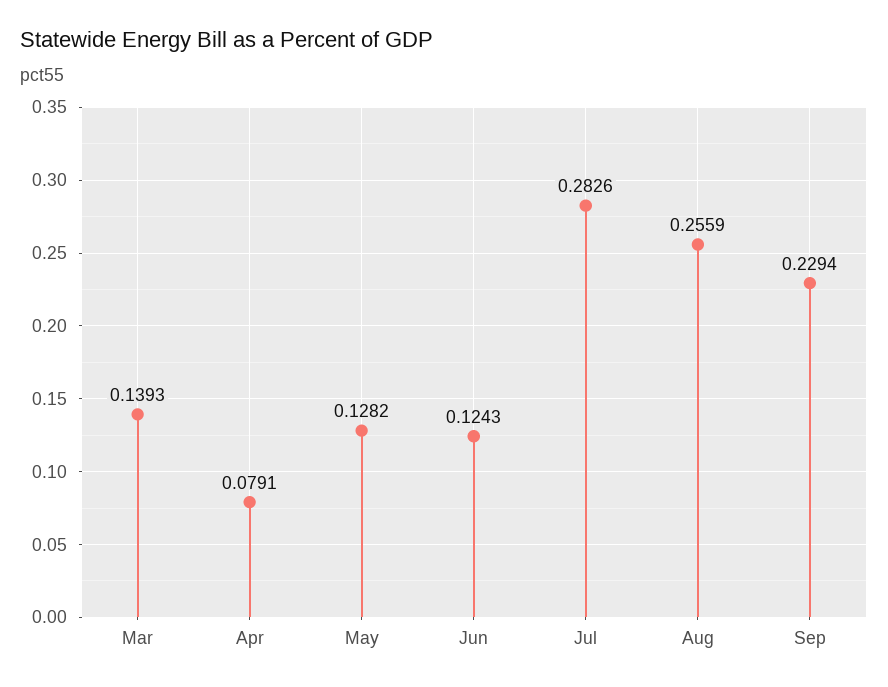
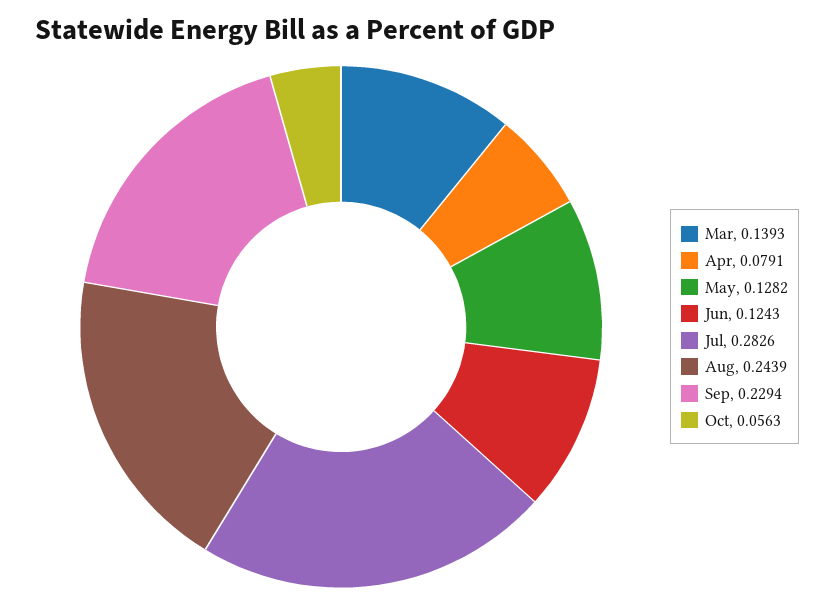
Aug: 0.2559 -> 0.2439
Oct: none -> 0.0563

